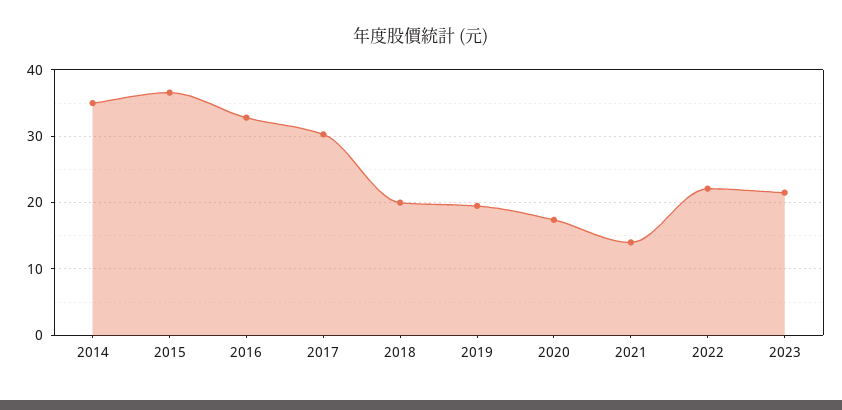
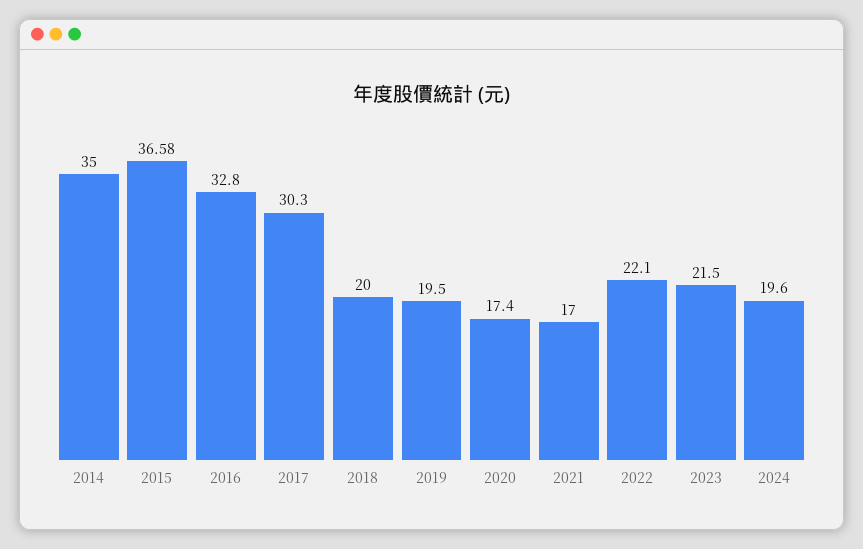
2021: 14 -> 17
2024: none -> 19.6

